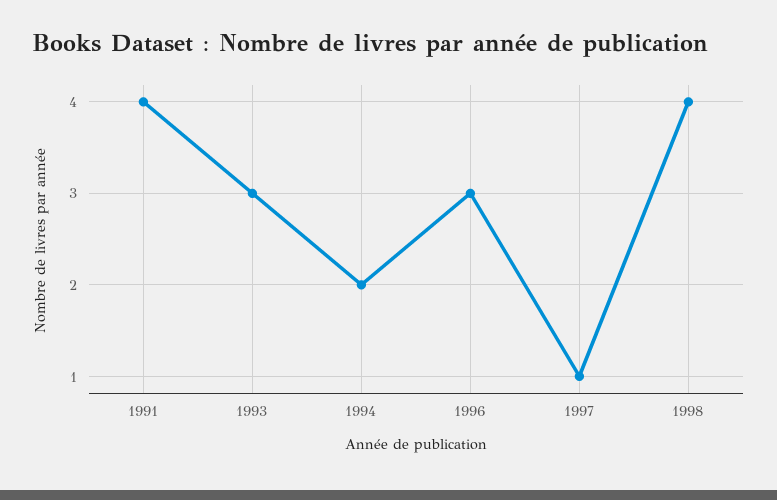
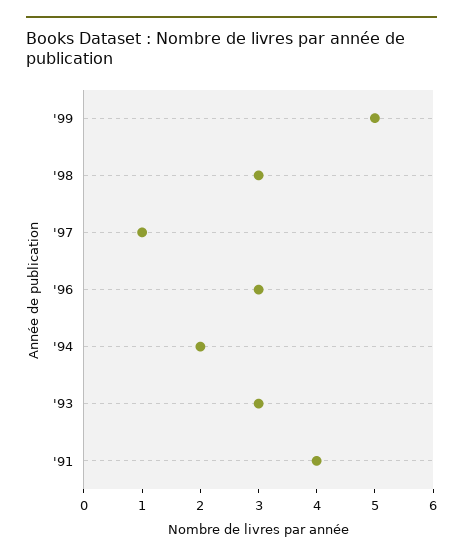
1998: 4 -> 3
'99: none -> 5

